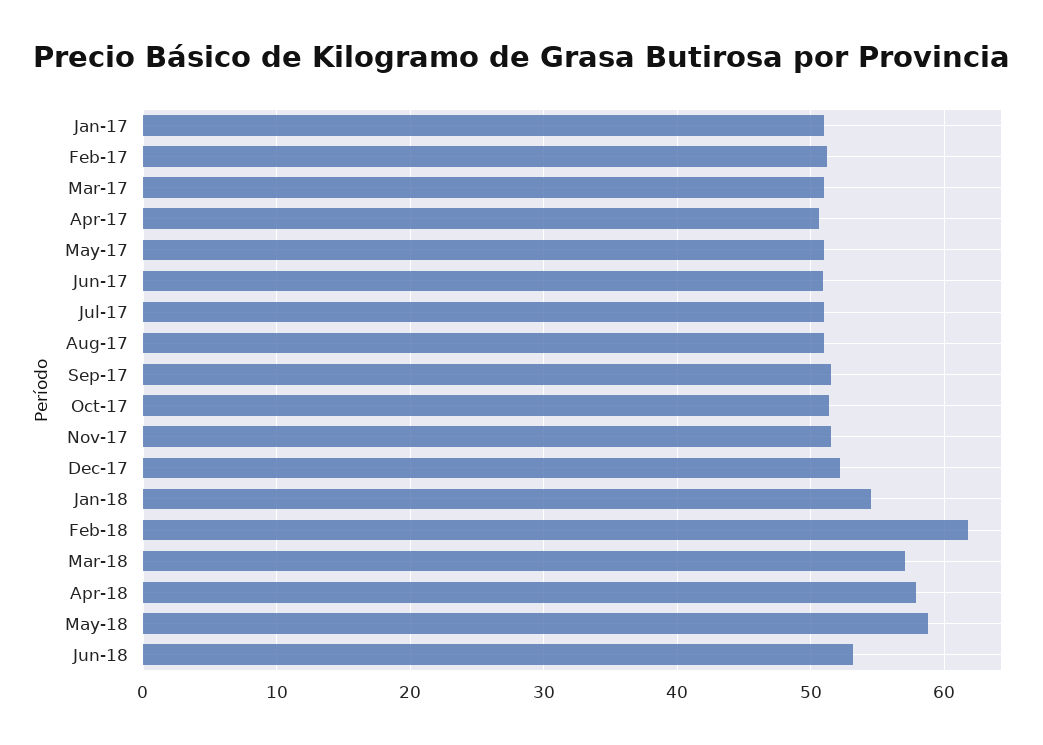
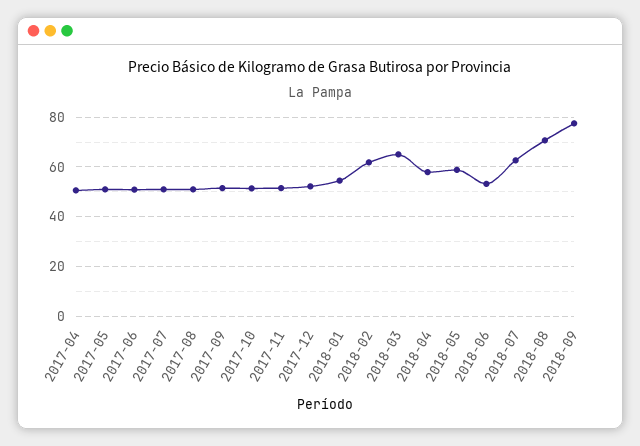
Jan-17: 51 -> none
Feb-17: 51 -> none
Mar-17: 51 -> none
Mar-18: 57 -> 65
2018-07: none -> 62.5
2018-08: none -> 70
2018-09: none -> 77.5

